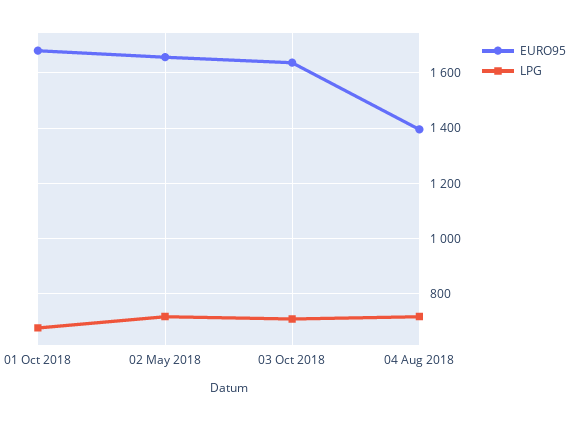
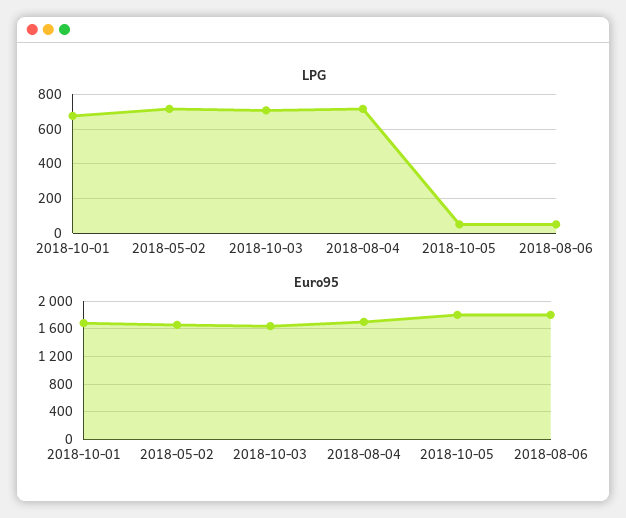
EURO95, 04 Aug 2018: 1400 -> 1700
LPG, 2018-10-05: none -> 50
LPG, 2018-08-06: none -> 50
EURO95, 2018-10-05: none -> 1800
EURO95, 2018-08-06: none -> 1800

